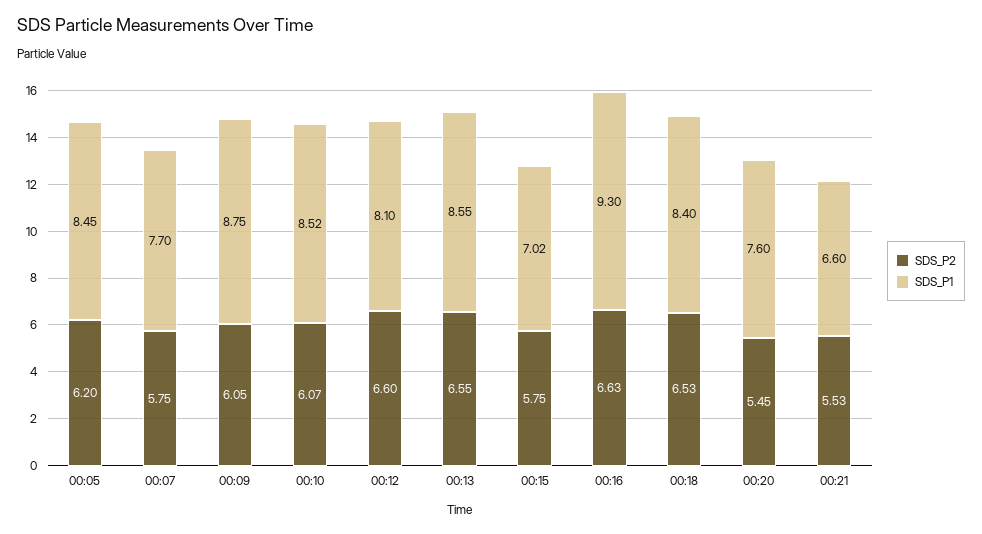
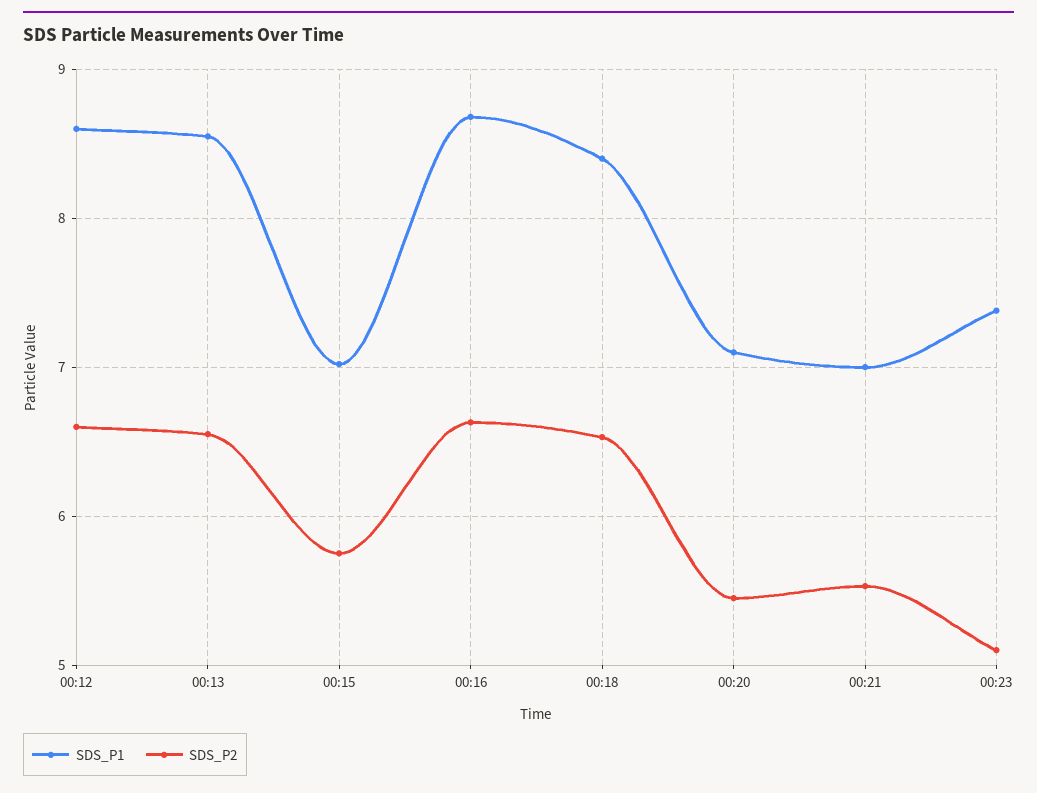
SDS_P2, 00:05: 6.2 -> none
SDS_P1, 00:05: 8.45 -> none
SDS_P2, 00:07: 5.75 -> none
SDS_P1, 00:07: 7.7 -> none
SDS_P2, 00:09: 6.05 -> none
SDS_P1, 00:09: 8.75 -> none
SDS_P2, 00:10: 6.07 -> none
SDS_P1, 00:10: 8.52 -> none
SDS_P1, 00:12: 8.1 -> 8.6
SDS_P1, 00:16: 9.3 -> 8.7
SDS_P1, 00:20: 7.6 -> 7.1
SDS_P1, 00:21: 6.6 -> 7
SDS_P1, 00:23: none -> 7.4
SDS_P2, 00:23: none -> 5.1

